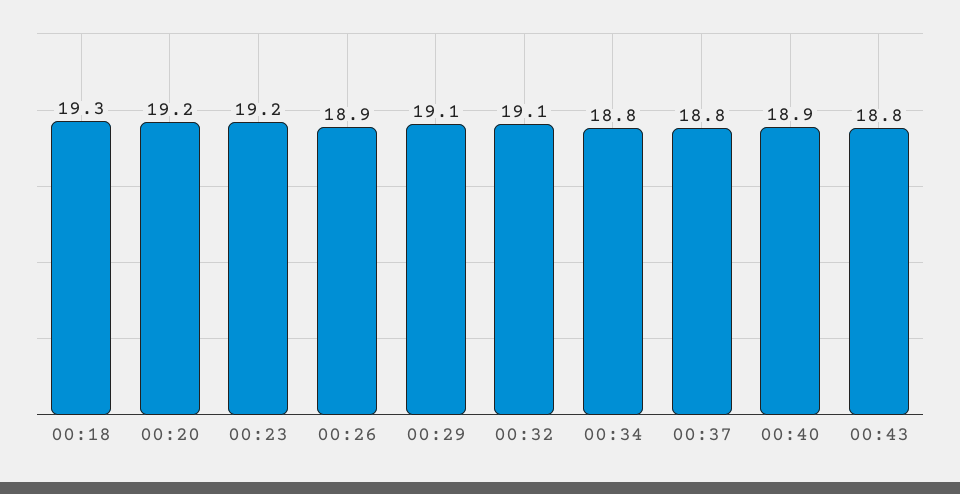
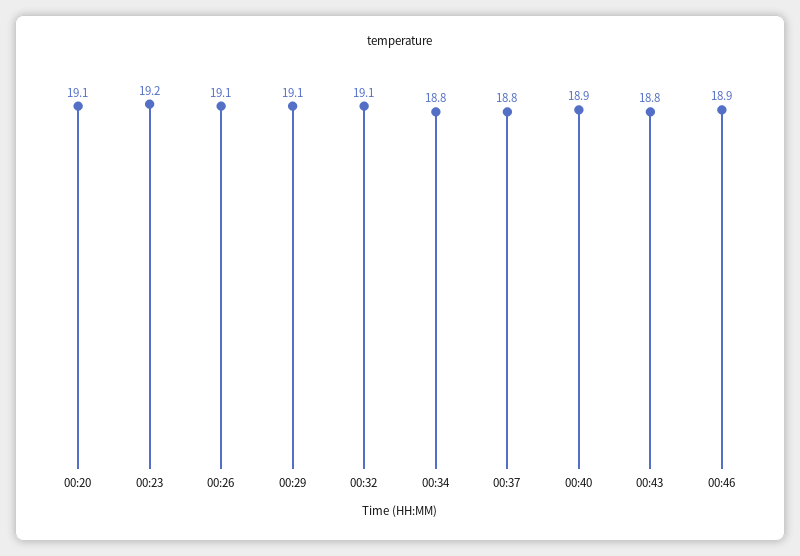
00:18: 19.3 -> none
00:20: 19.2 -> 19.1
00:26: 18.9 -> 19.1
00:46: none -> 18.9

